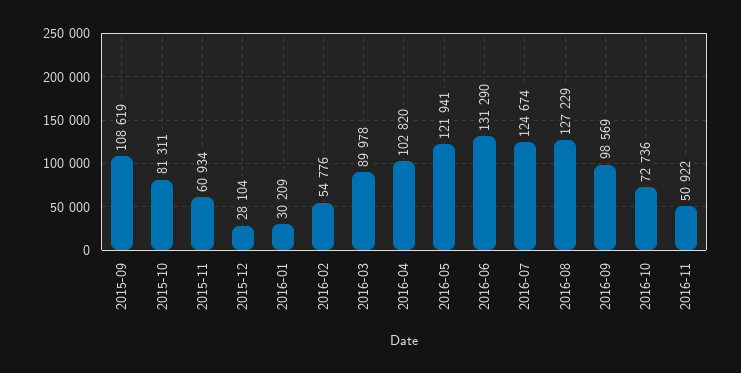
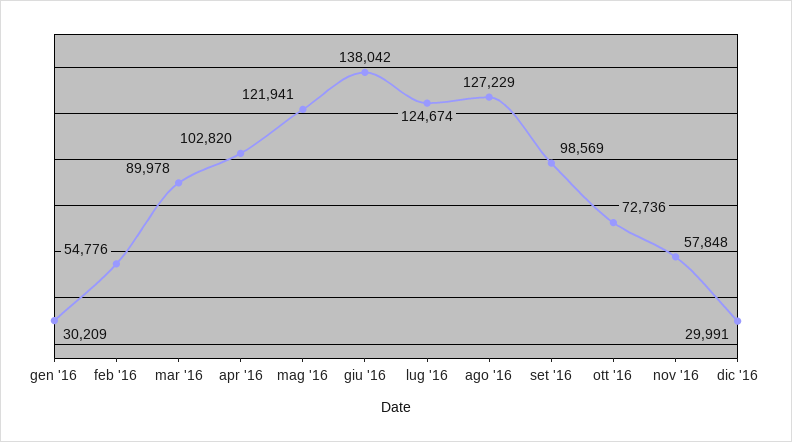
2015-09: 108619 -> none
2015-10: 81311 -> none
2015-11: 60934 -> none
2015-12: 28104 -> none
2016-06: 131290 -> 138042
2016-11: 50922 -> 57848
dic '16: none -> 29991

